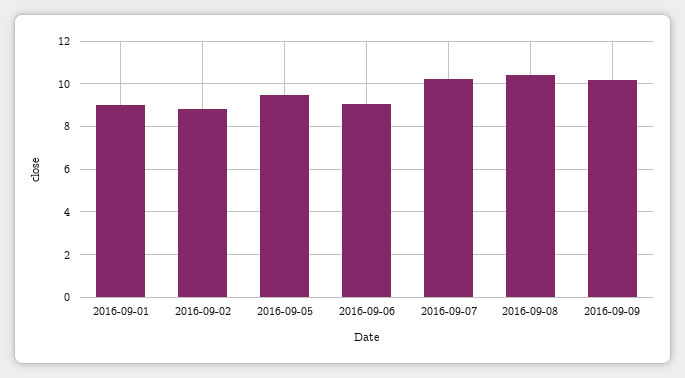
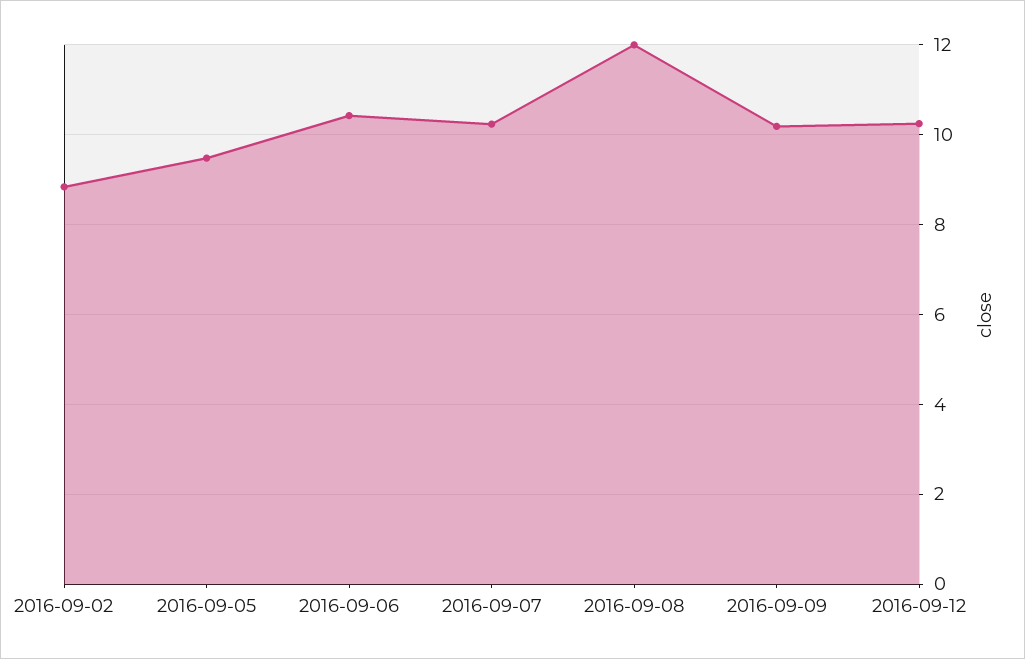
2016-09-01: 9 -> none
2016-09-06: 9 -> 10.4
2016-09-08: 10.5 -> 12
2016-09-12: none -> 10.2

